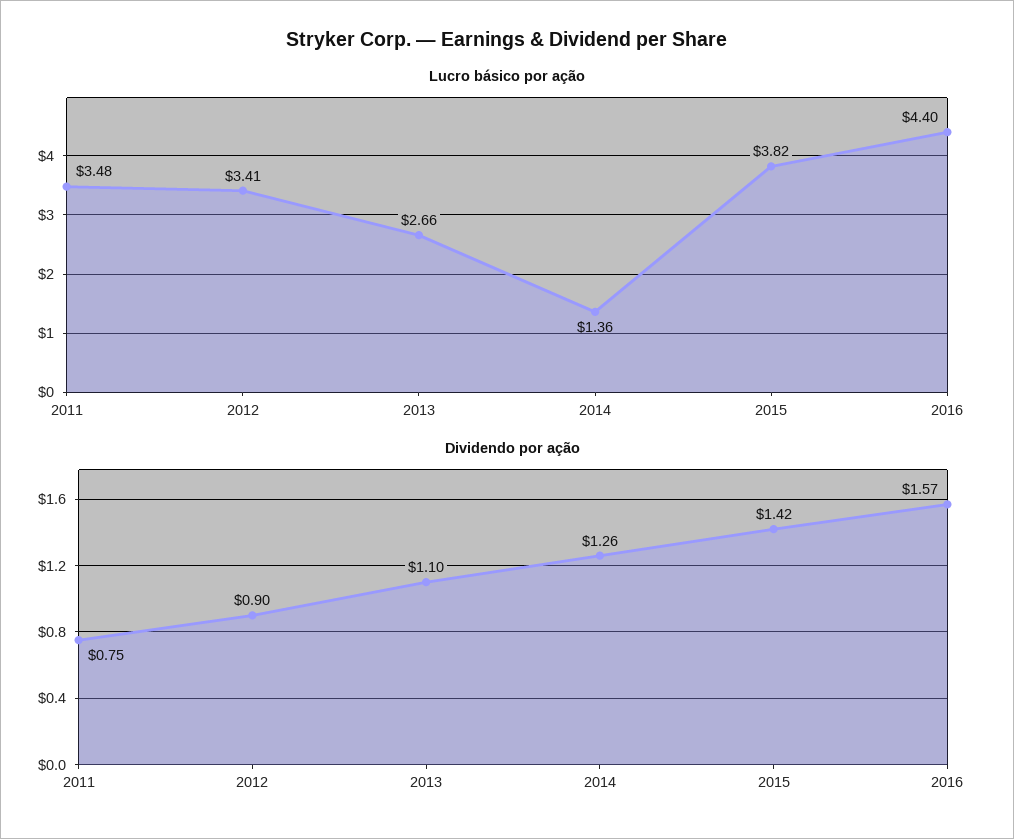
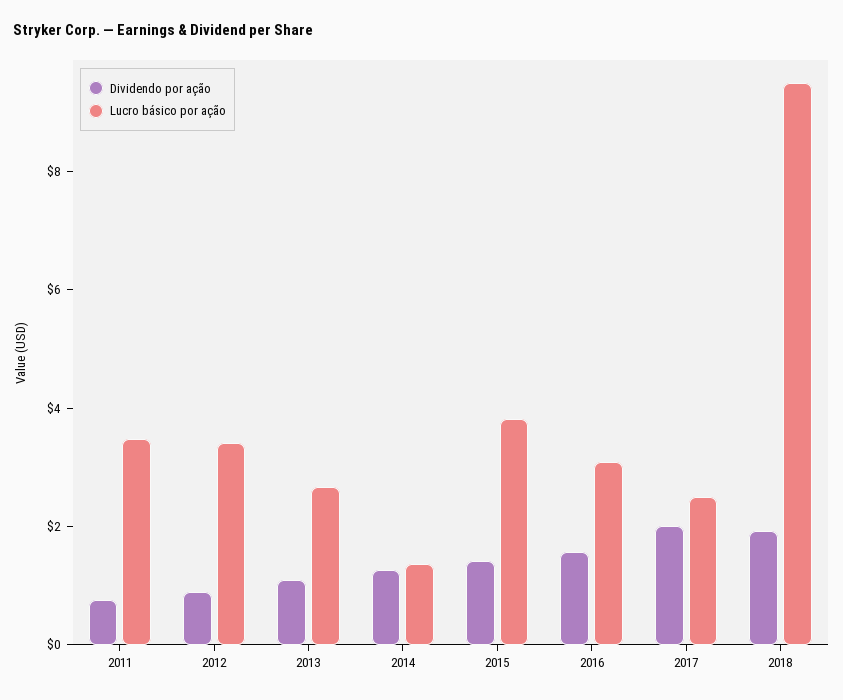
Lucro básico por ação, 2016: 4.4 -> 3
Dividendo por ação, 2017: none -> 2
Lucro básico por ação, 2017: none -> 2.5
Dividendo por ação, 2018: none -> 2
Lucro básico por ação, 2018: none -> 9.5

